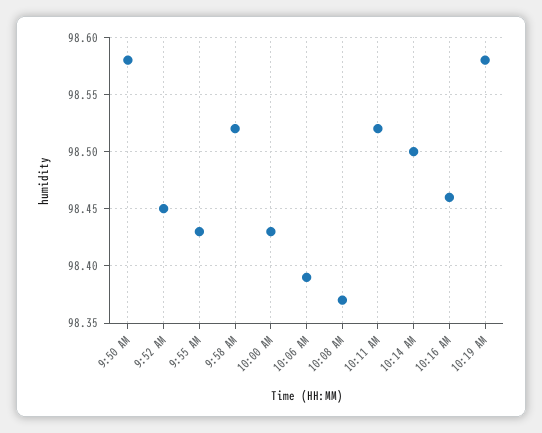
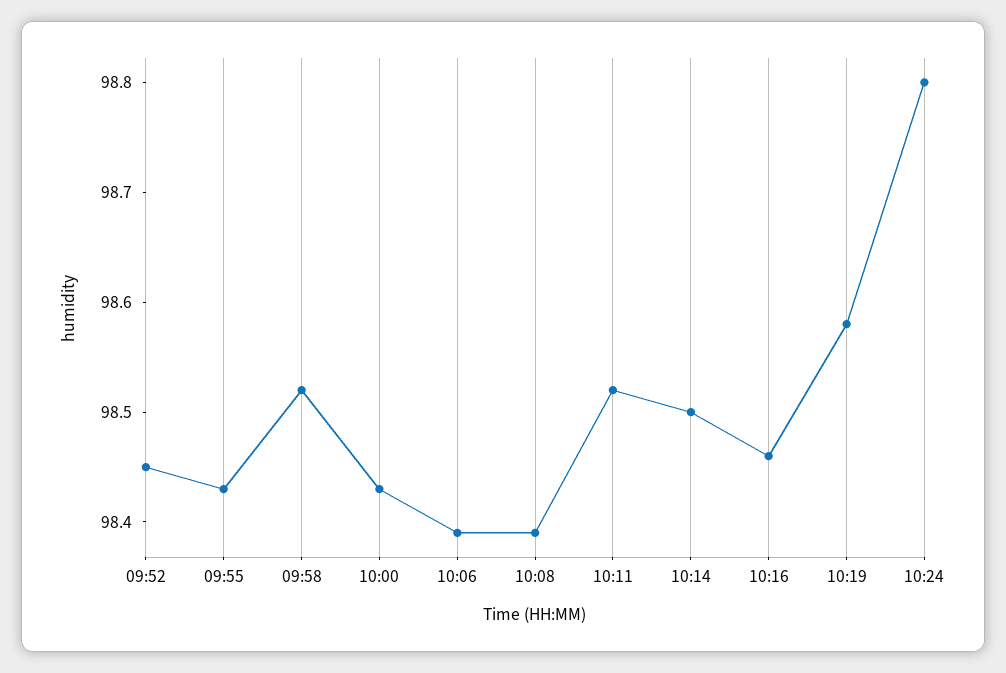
9:50 AM: 98.58 -> none
10:08 AM: 98.37 -> 98.39
10:24: none -> 98.8

